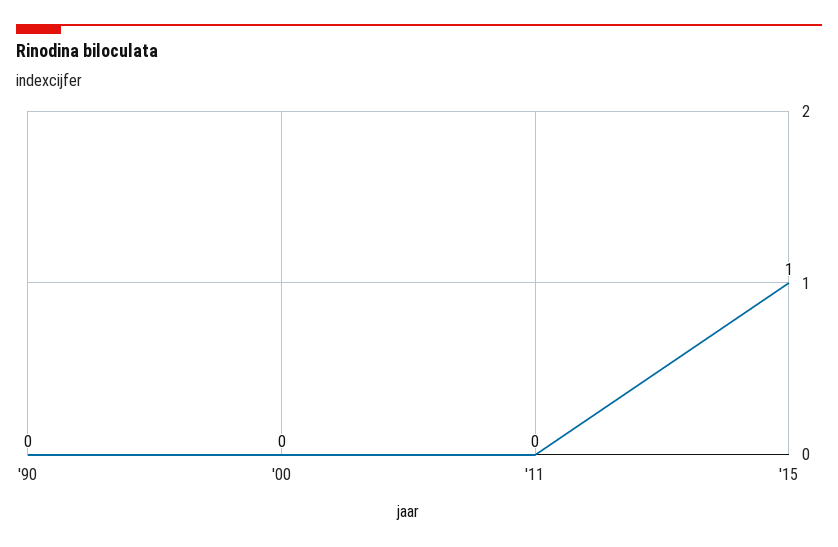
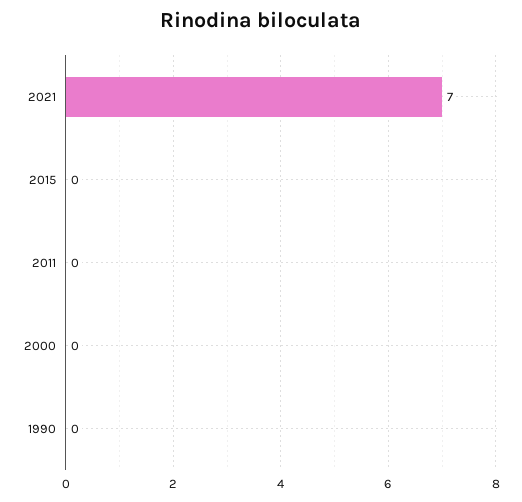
'15: 1 -> 0
2021: none -> 7

